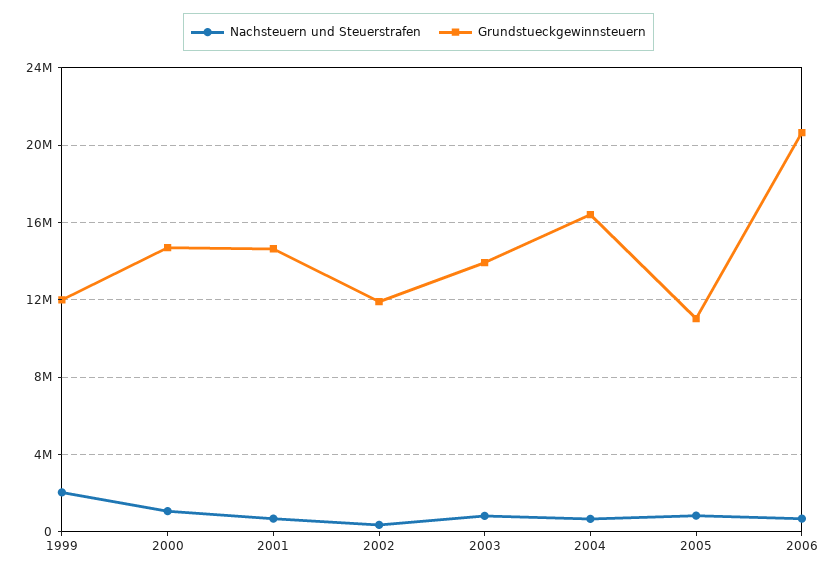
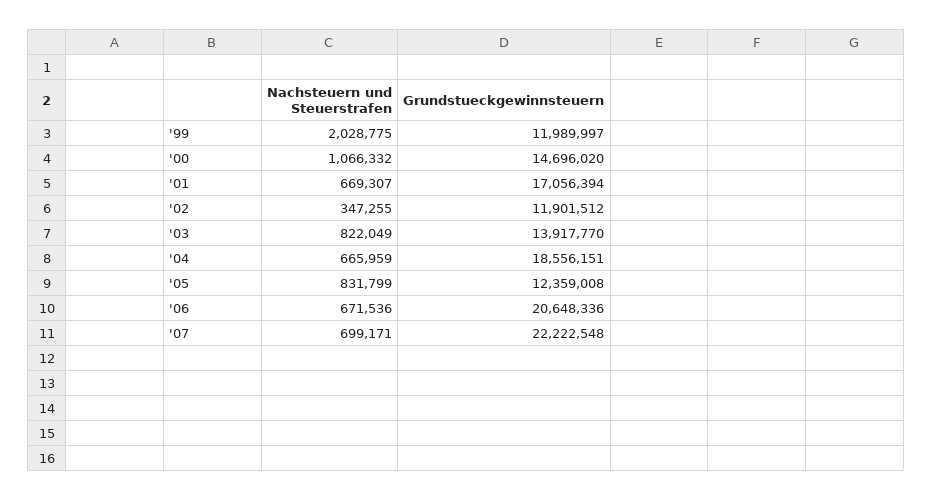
Grundstueckgewinnsteuern, 2001: 14500000 -> 17056394
Grundstueckgewinnsteuern, 2004: 16500000 -> 18556151
Grundstueckgewinnsteuern, 2005: 11000000 -> 12359008
Nachsteuern und Steuerstrafen, '07: none -> 699171
Grundstueckgewinnsteuern, '07: none -> 22222548

